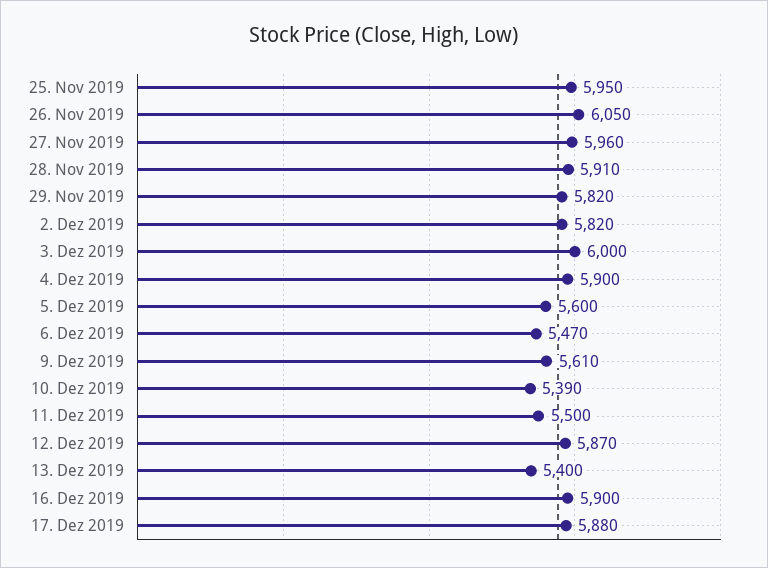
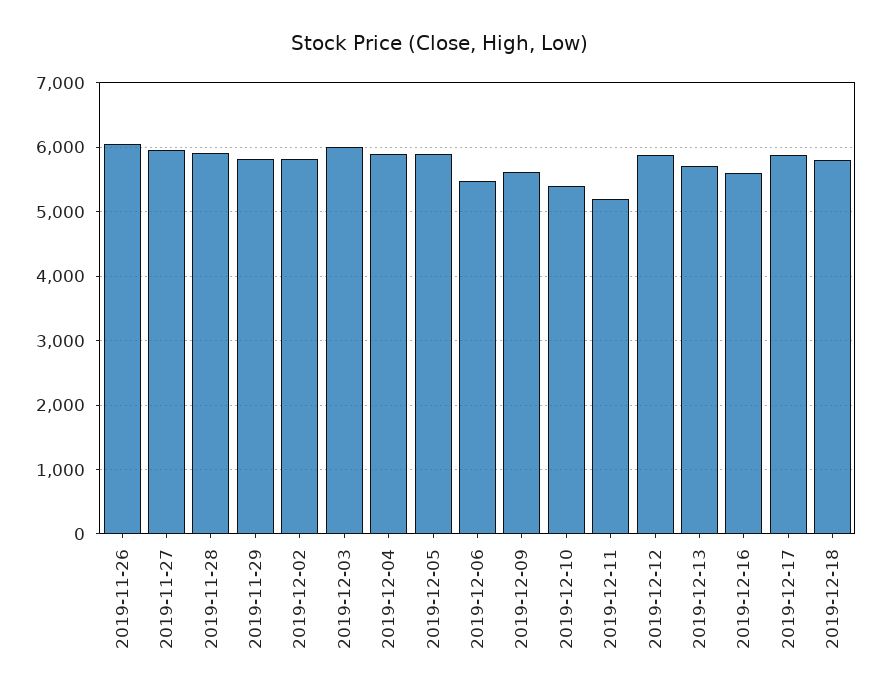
25. Nov 2019: 5950 -> none
5. Dez 2019: 5600 -> 5900
11. Dez 2019: 5500 -> 5200
13. Dez 2019: 5400 -> 5700
16. Dez 2019: 5900 -> 5600
2019-12-18: none -> 5800

